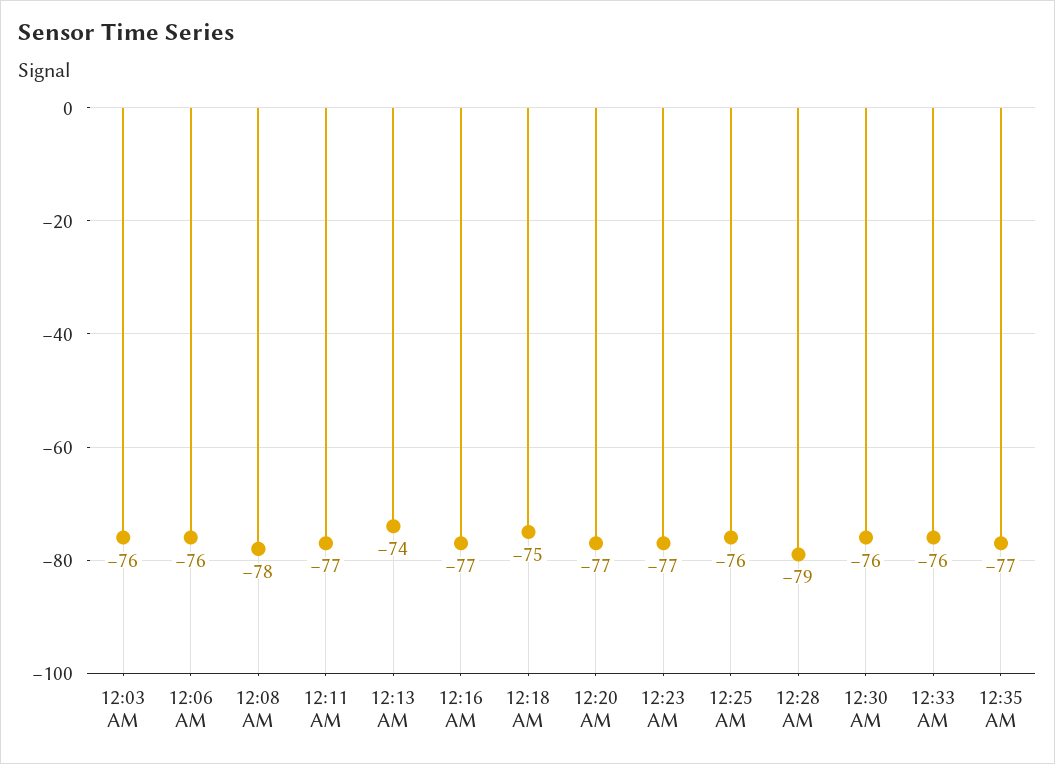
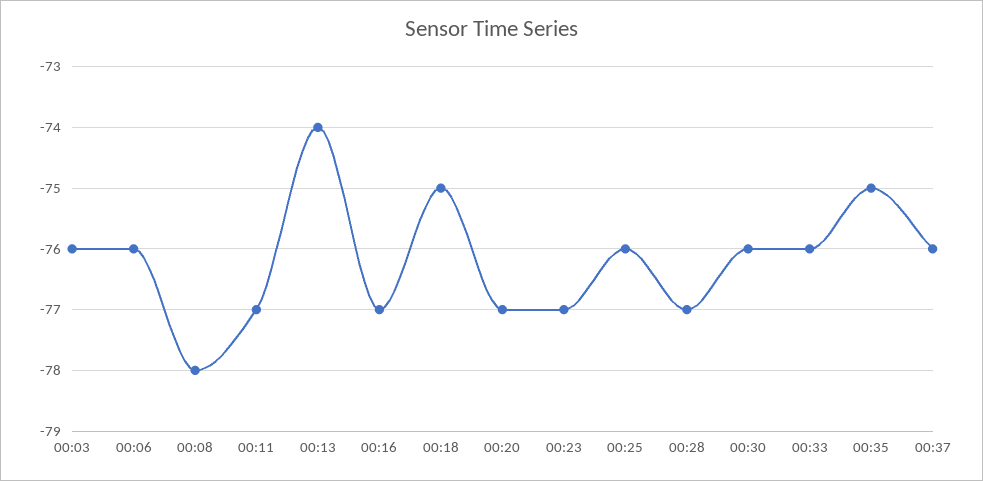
12:28 AM: -79 -> -77
12:35 AM: -77 -> -75
00:37: none -> -76

